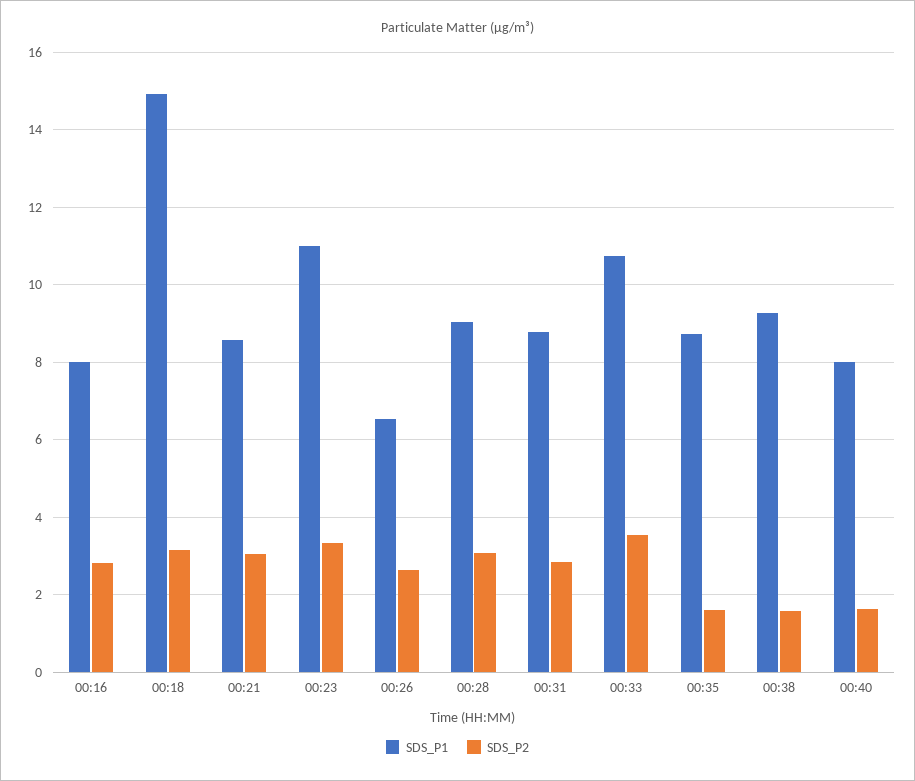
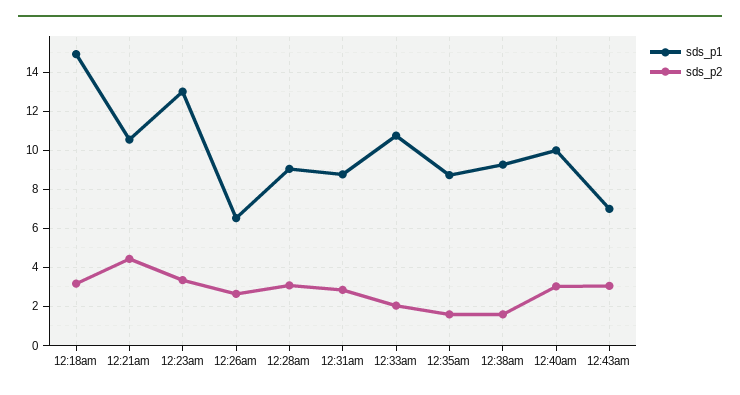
SDS_P1, 00:16: 8 -> none
SDS_P2, 00:16: 2.8 -> none
SDS_P1, 00:21: 8.6 -> 10.5
SDS_P2, 00:21: 3 -> 4.5
SDS_P1, 00:23: 11 -> 13
SDS_P2, 00:33: 3.6 -> 2
SDS_P1, 00:40: 8 -> 10
SDS_P2, 00:40: 1.6 -> 3
SDS_P1, 12:43am: none -> 7
SDS_P2, 12:43am: none -> 3

